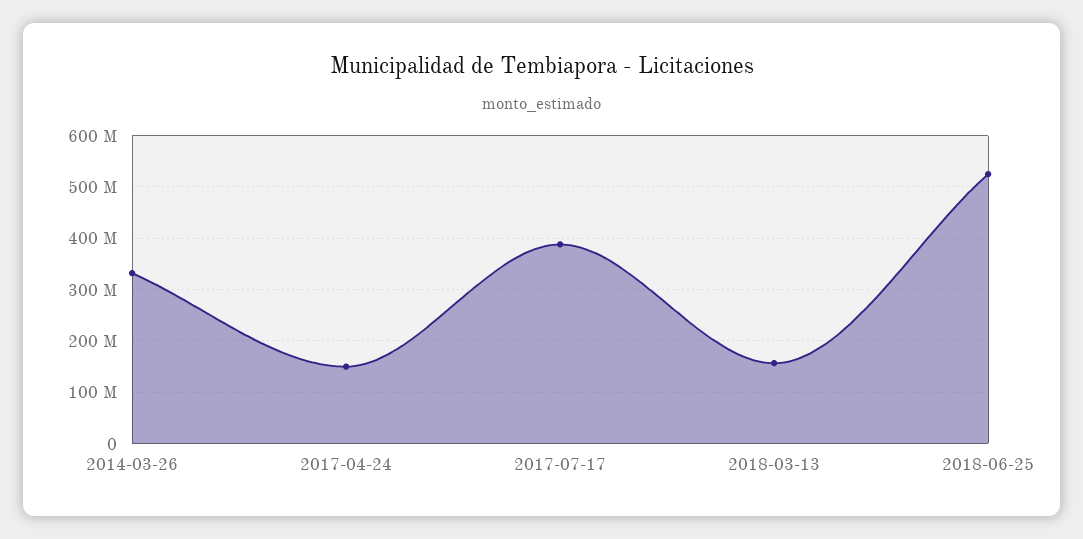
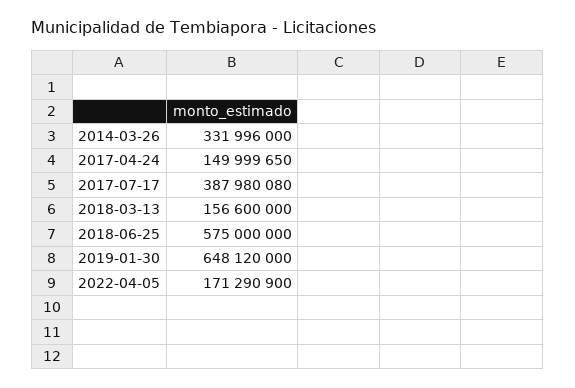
2018-06-25: 520000000 -> 575000000
2019-01-30: none -> 648120000
2022-04-05: none -> 171290900

